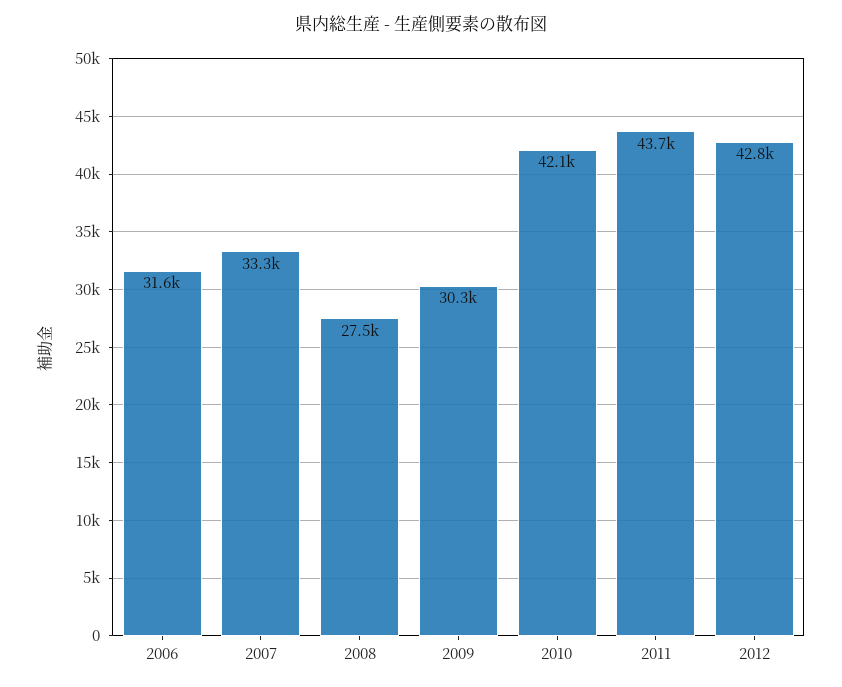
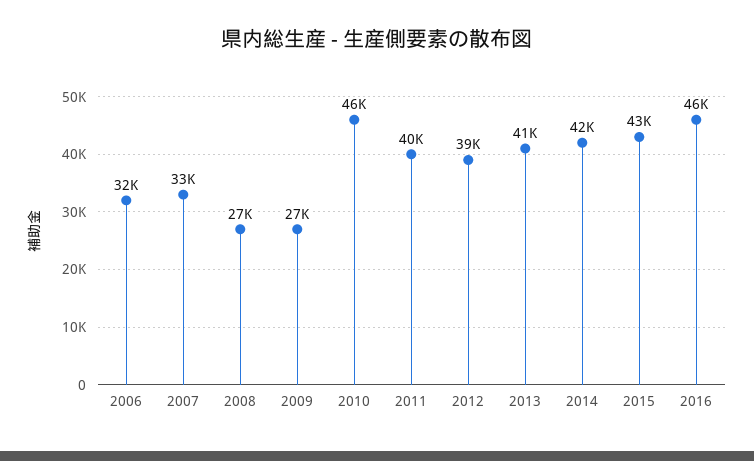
2009: 30300 -> 27000
2010: 42100 -> 46000
2011: 43700 -> 40000
2012: 42800 -> 39000
2013: none -> 41000
2014: none -> 42000
2015: none -> 43000
2016: none -> 46000

